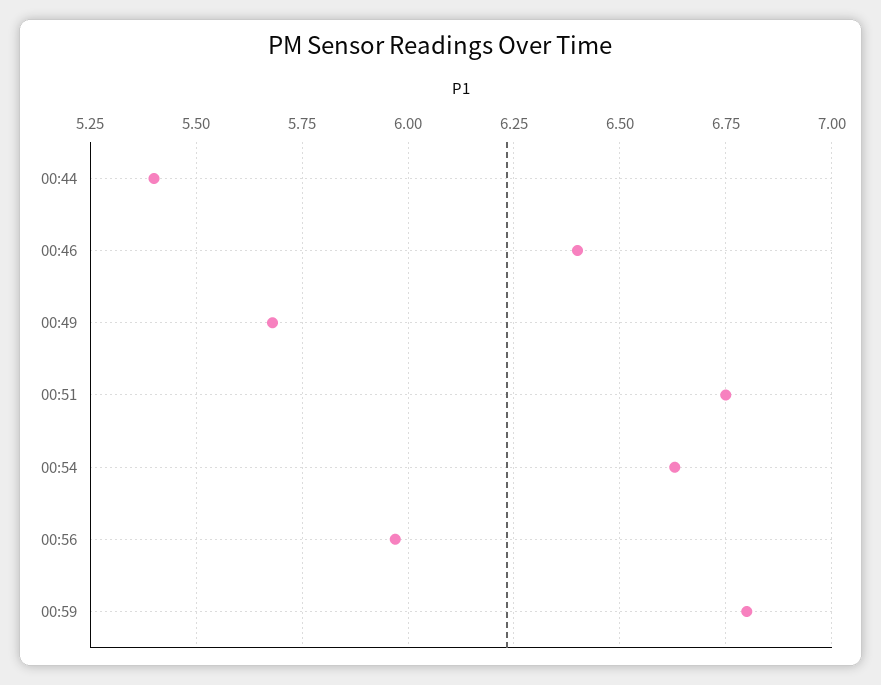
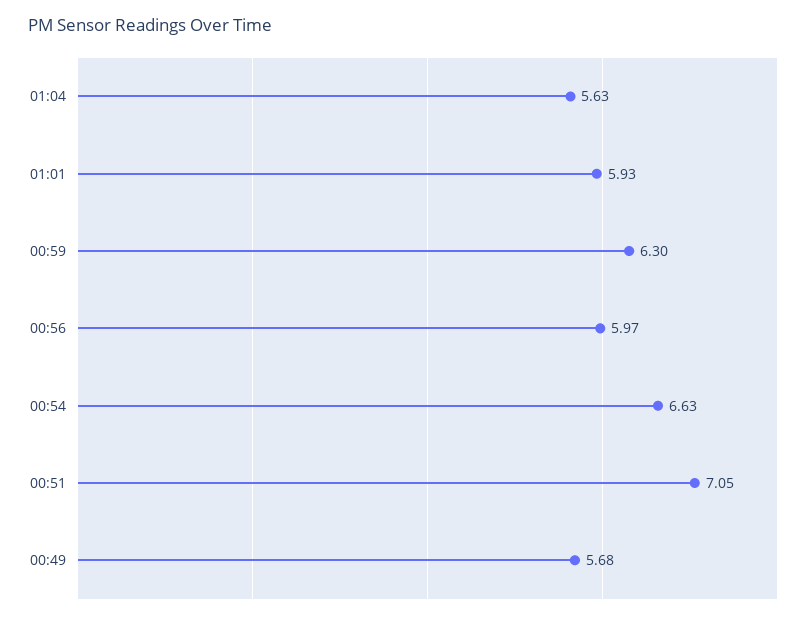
00:44: 5.4 -> none
00:46: 6.4 -> none
00:51: 6.75 -> 7.05
00:59: 6.8 -> 6.3
01:04: none -> 5.63
01:01: none -> 5.93

